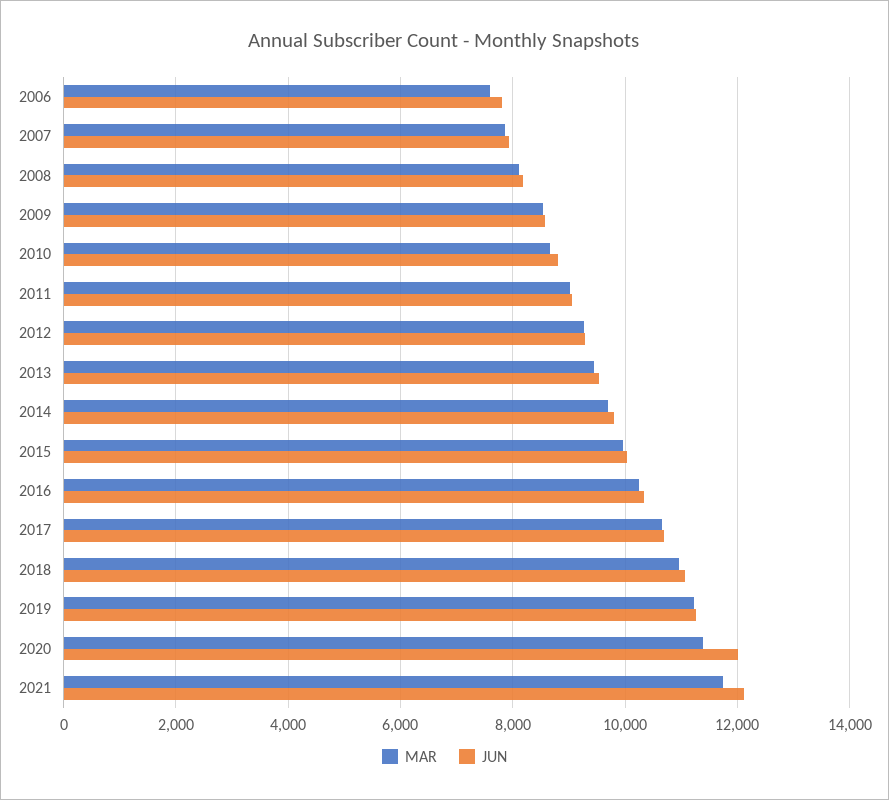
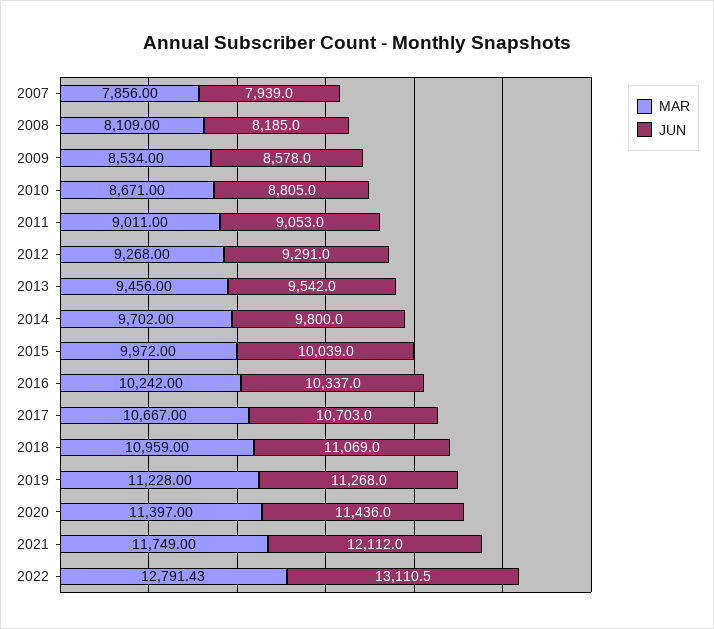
MAR, 2006: 7600 -> none
JUN, 2006: 7800 -> none
JUN, 2020: 12000 -> 11436
MAR, 2022: none -> 12791.43
JUN, 2022: none -> 13110.5

